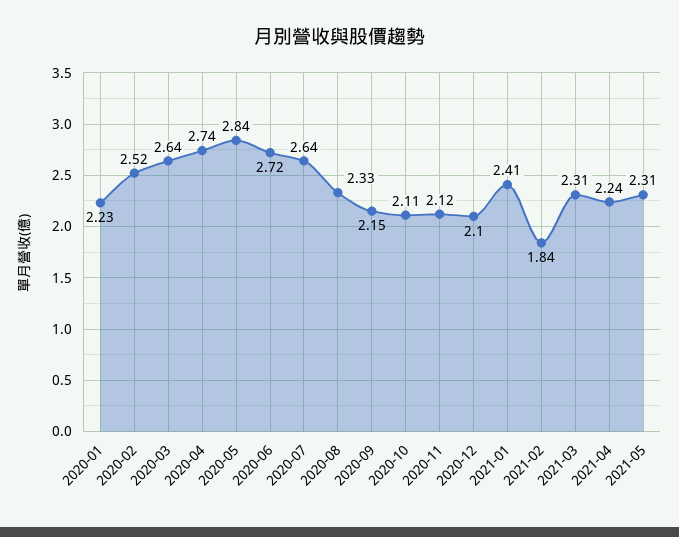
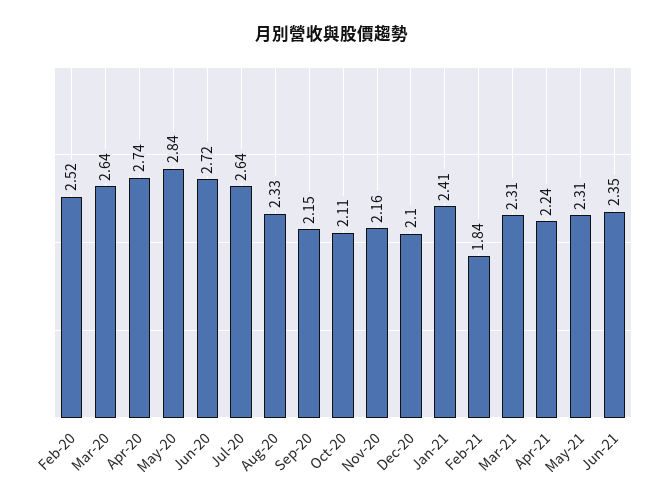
2020-01: 2.23 -> none
2020-11: 2.12 -> 2.16
Jun-21: none -> 2.35

